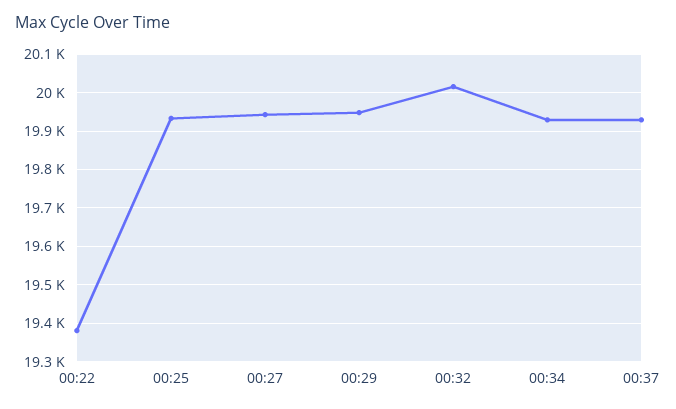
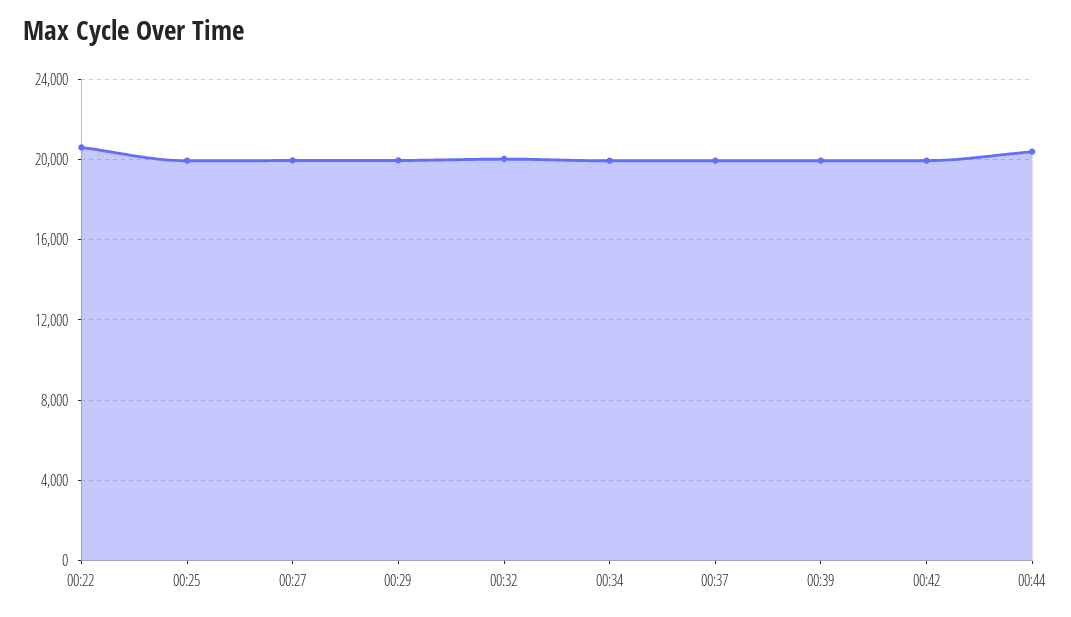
00:22: 19380 -> 20500
00:39: none -> 20000
00:42: none -> 20000
00:44: none -> 20500

